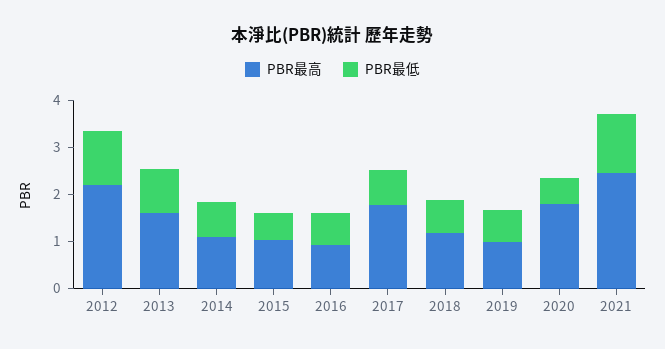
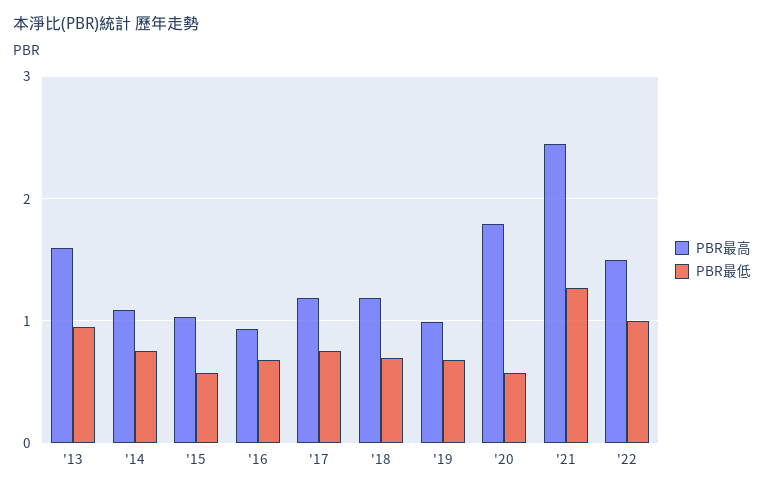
PBR最高, 2012: 2.2 -> none
PBR最低, 2012: 1.2 -> none
PBR最高, 2017: 1.8 -> 1.2
PBR最高, '22: none -> 1.5
PBR最低, '22: none -> 1

